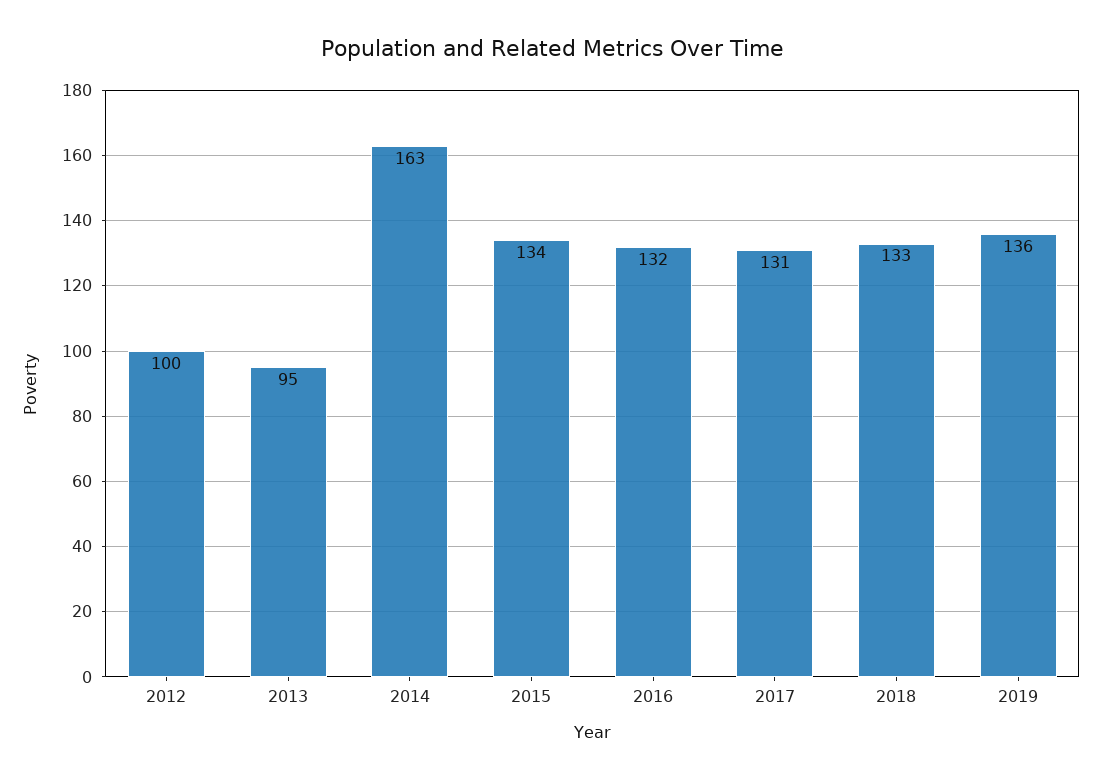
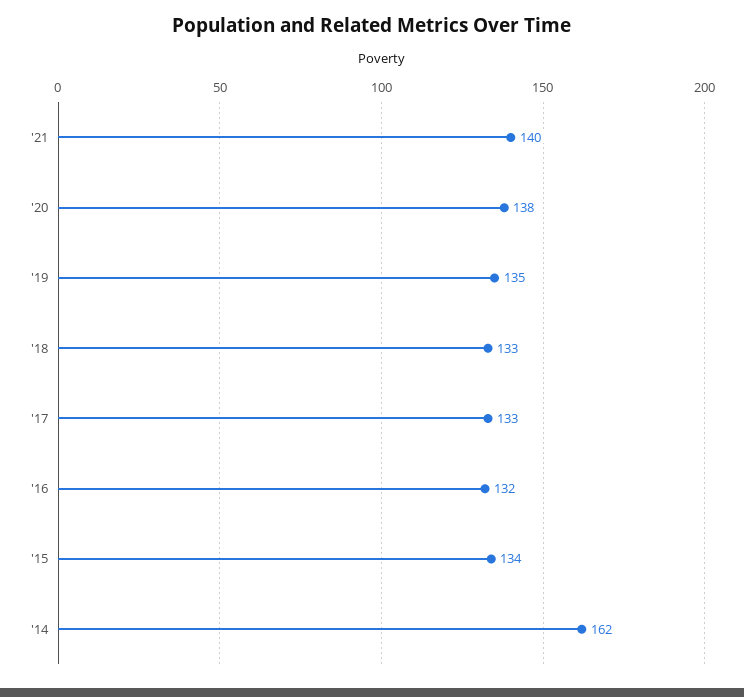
2012: 100 -> none
2013: 95 -> none
2014: 163 -> 162
2017: 131 -> 133
2019: 136 -> 135
'21: none -> 140
'20: none -> 138

